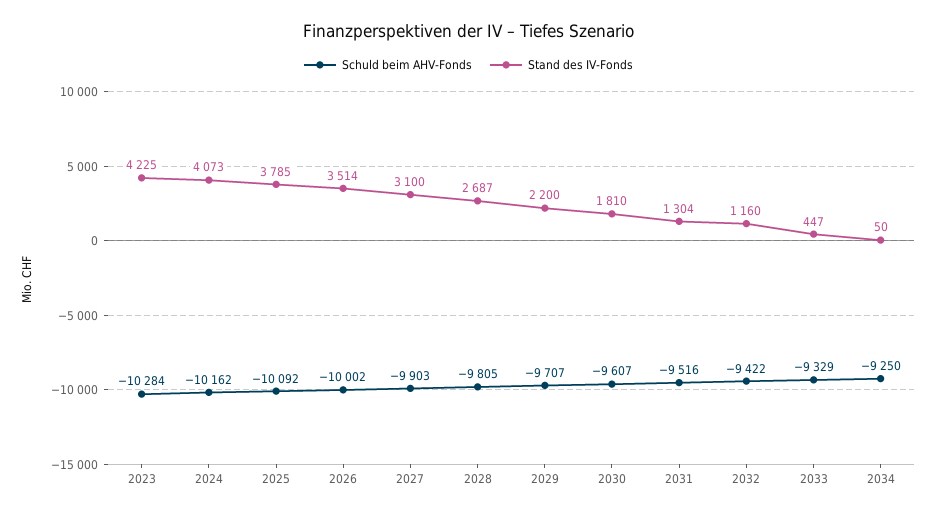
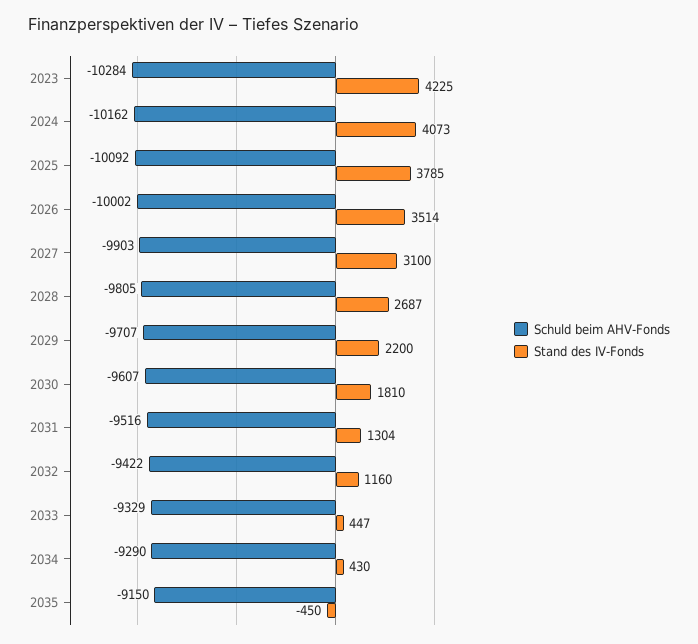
Schuld beim AHV-Fonds, 2034: -9250 -> -9290
Stand des IV-Fonds, 2034: 50 -> 430
Schuld beim AHV-Fonds, 2035: none -> -9150
Stand des IV-Fonds, 2035: none -> -450

